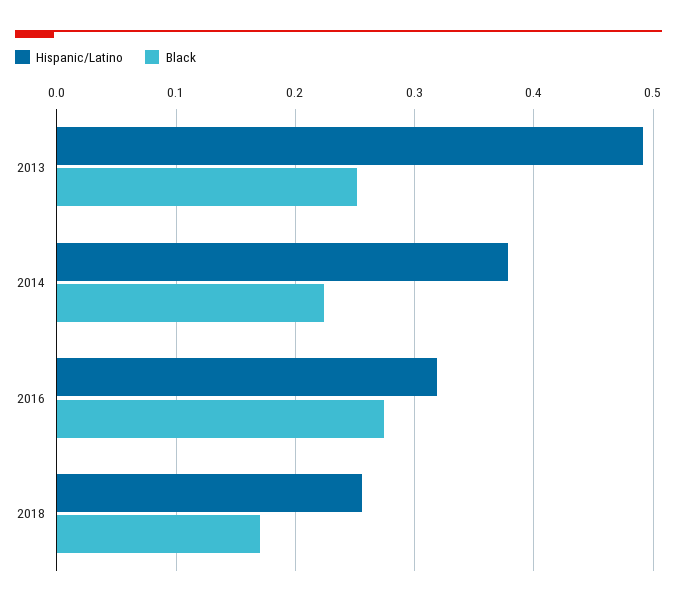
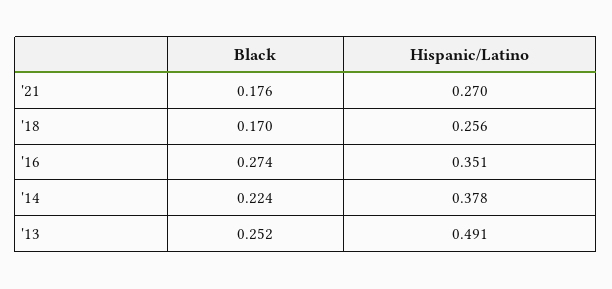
Hispanic/Latino, 2016: 0.32 -> 0.351
Black, '21: none -> 0.176
Hispanic/Latino, '21: none -> 0.27

